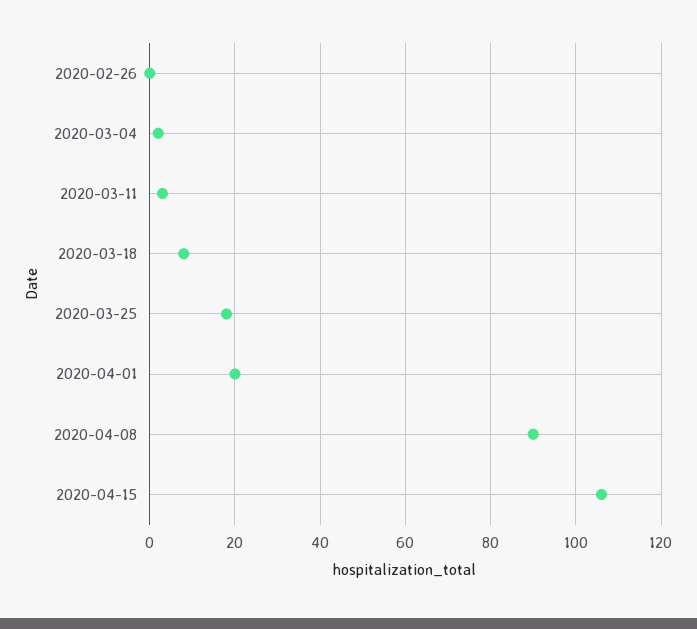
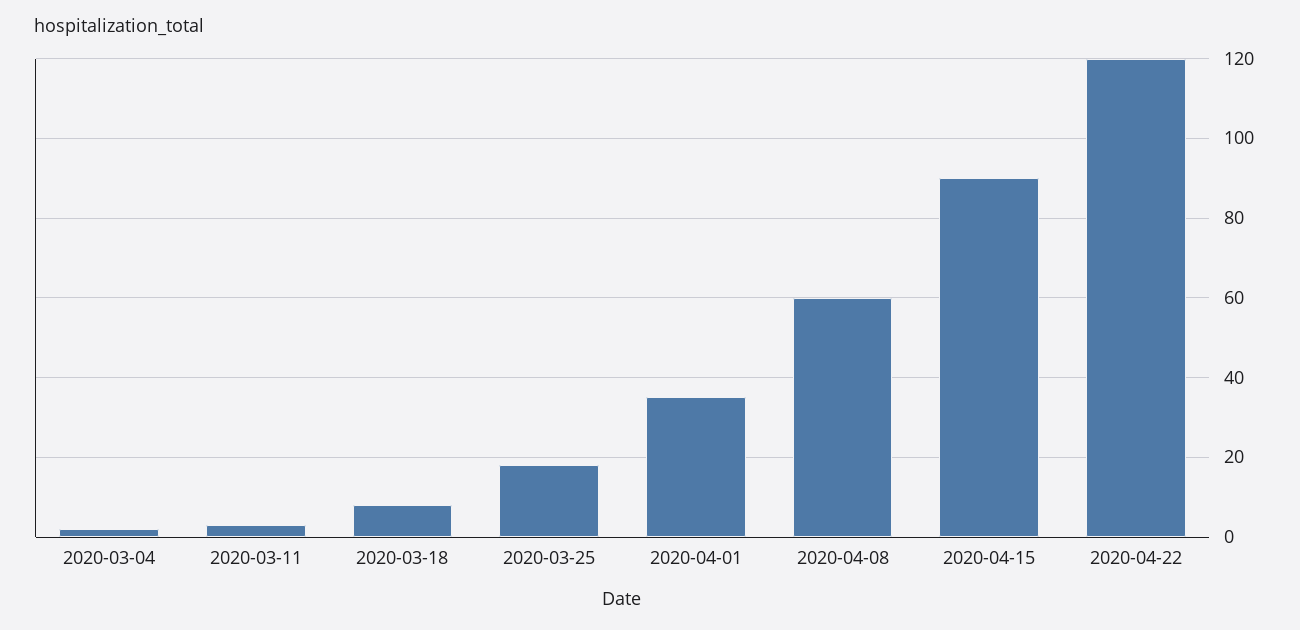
2020-02-26: 0 -> none
2020-04-01: 20 -> 35
2020-04-08: 90 -> 60
2020-04-15: 105 -> 90
2020-04-22: none -> 120

